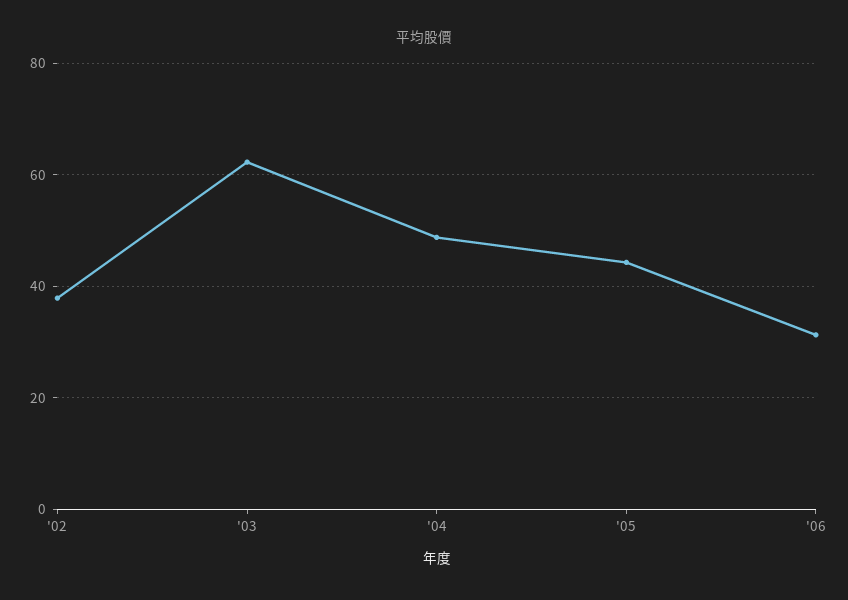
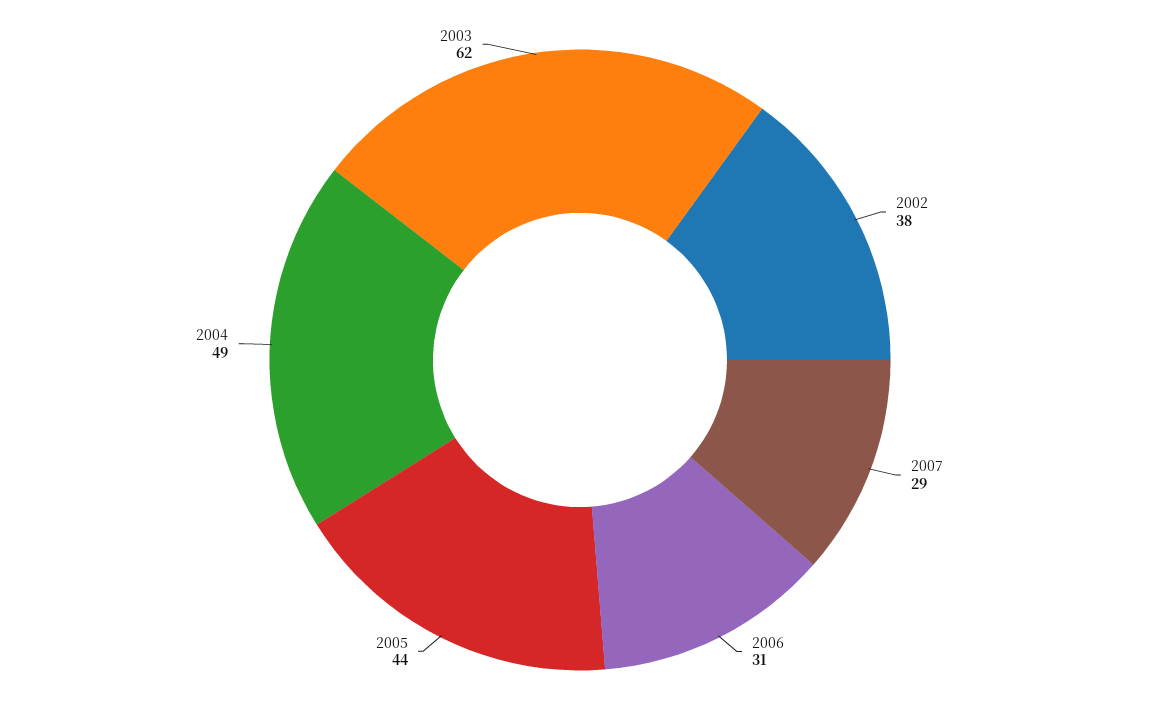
2007: none -> 29

